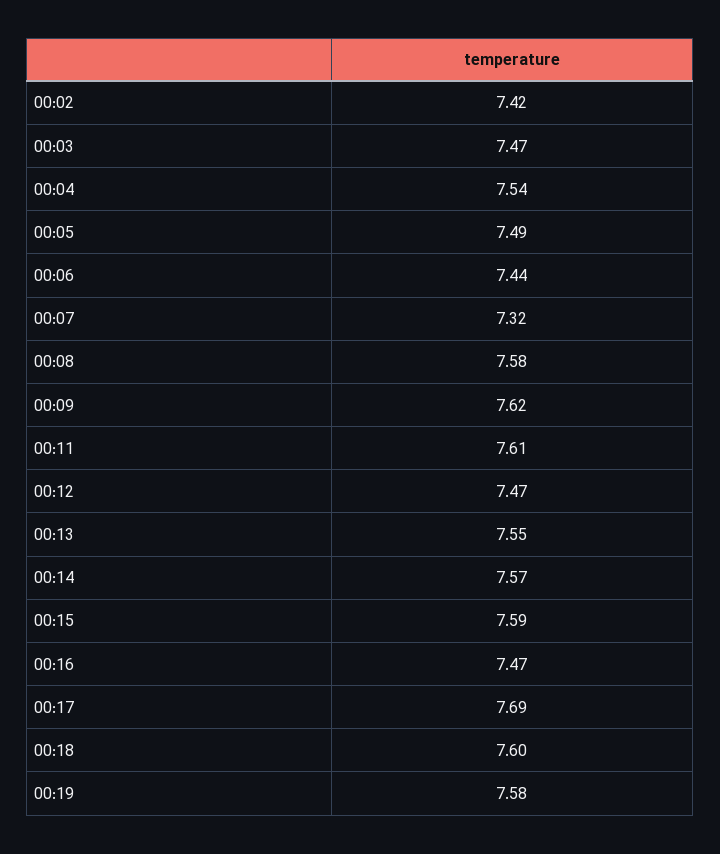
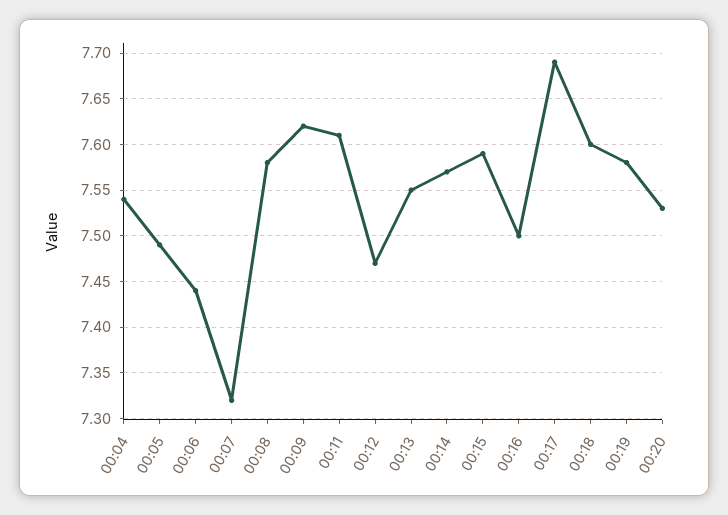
00:02: 7.42 -> none
00:03: 7.47 -> none
00:16: 7.47 -> 7.5
00:20: none -> 7.53

